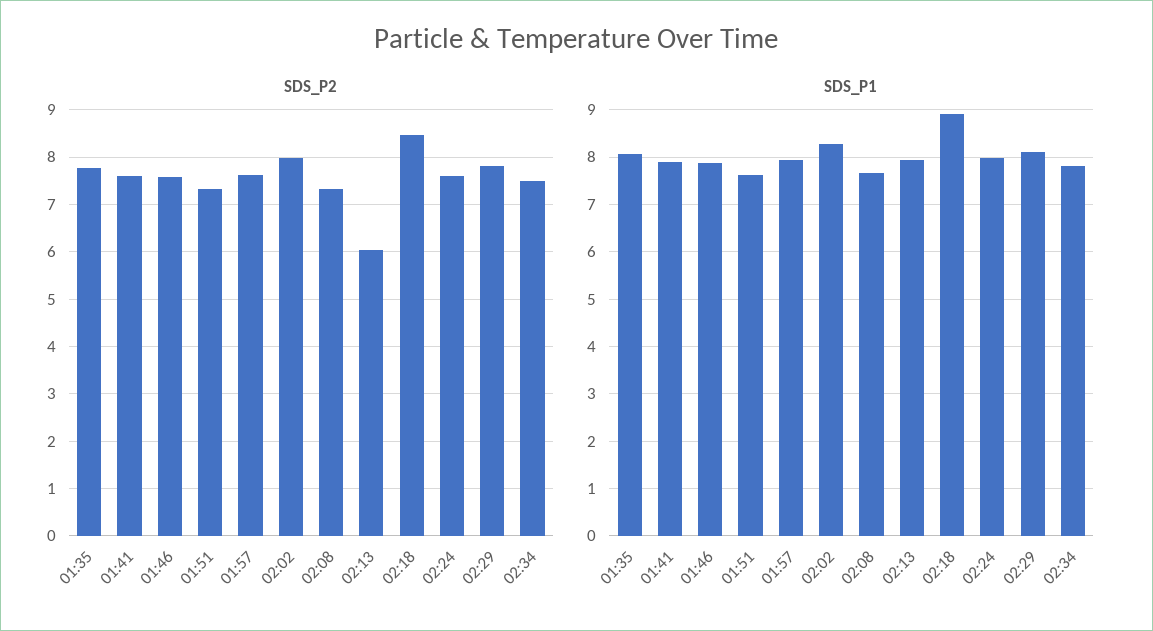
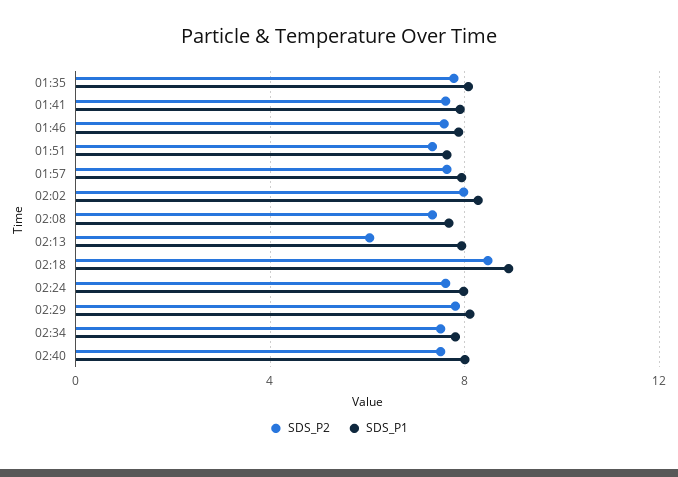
SDS_P2, 02:40: none -> 7.5
SDS_P1, 02:40: none -> 8

